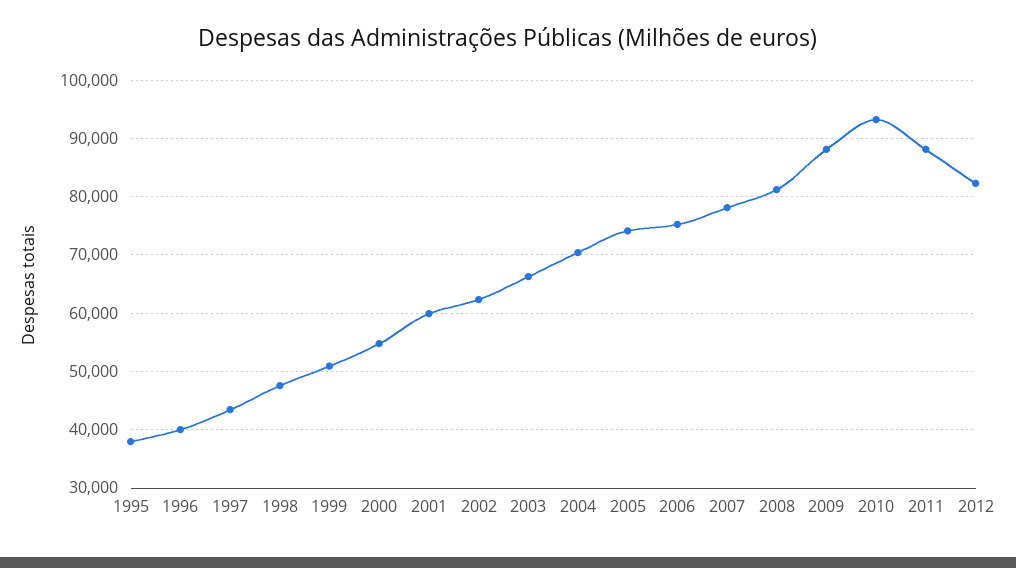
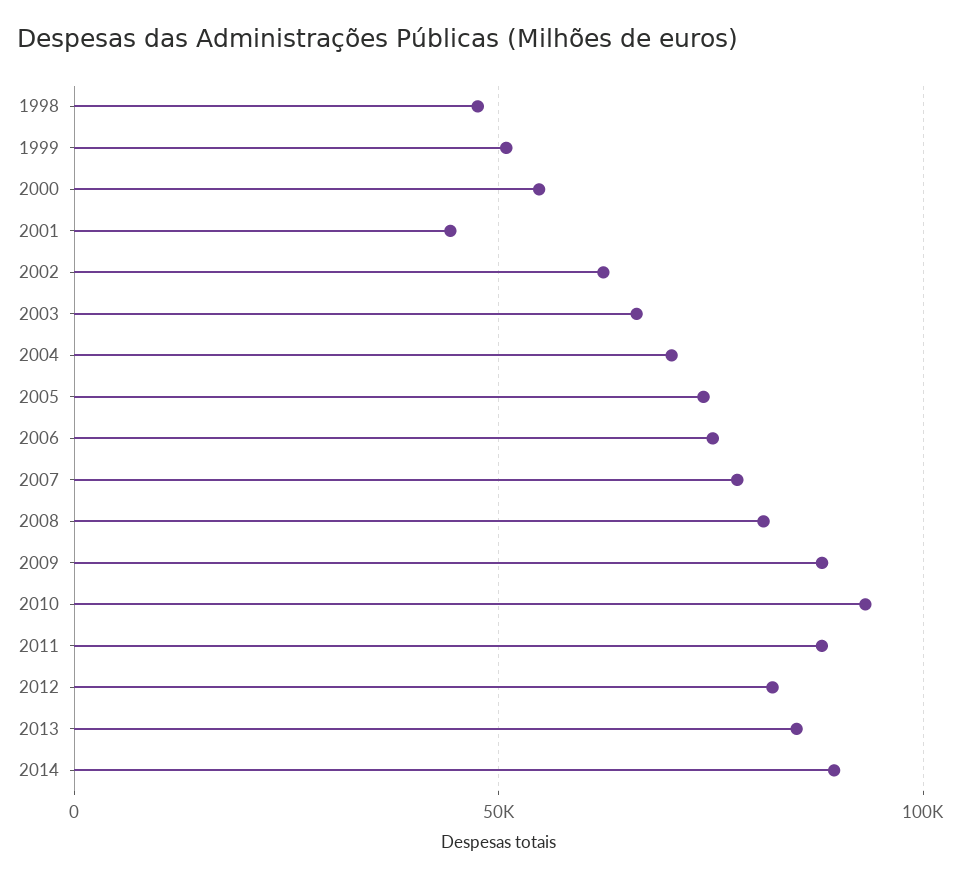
1995: 38000 -> none
1996: 40000 -> none
1997: 44000 -> none
2001: 60000 -> 45000
2013: none -> 85000
2014: none -> 90000

